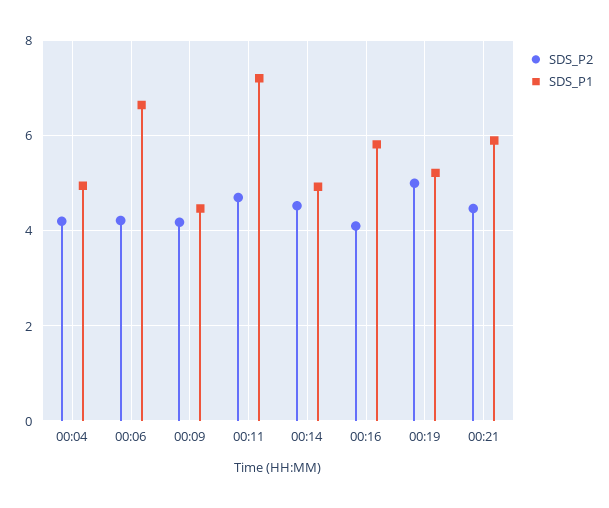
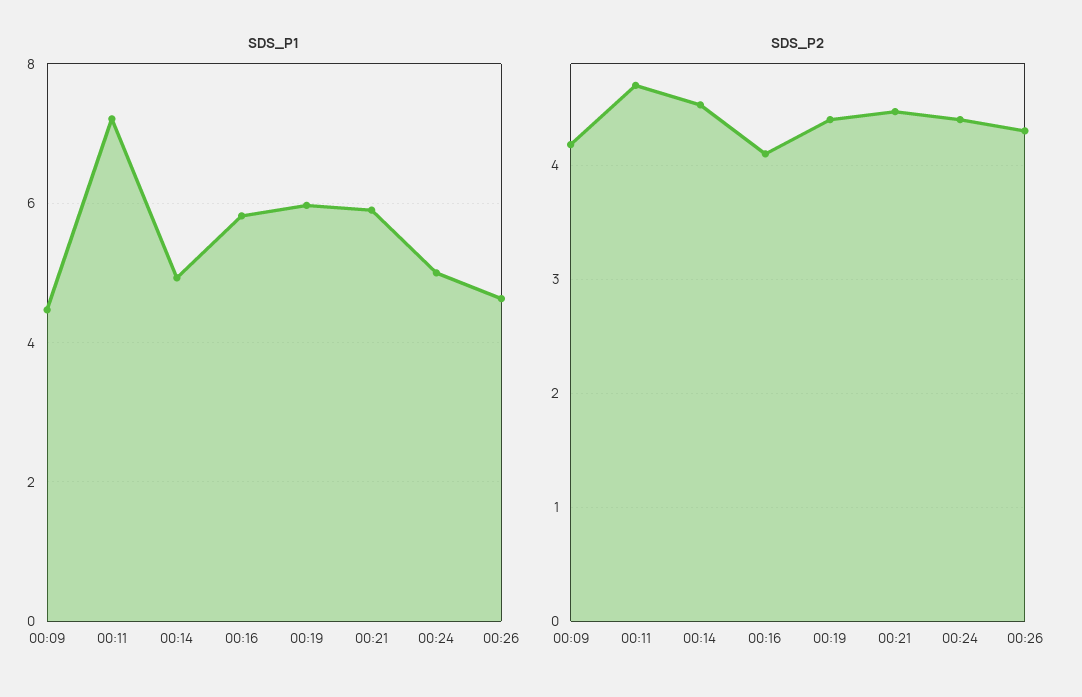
SDS_P2, 00:04: 4.2 -> none
SDS_P1, 00:04: 5 -> none
SDS_P2, 00:06: 4.2 -> none
SDS_P1, 00:06: 6.6 -> none
SDS_P2, 00:19: 5 -> 4.4
SDS_P1, 00:19: 5.2 -> 6
SDS_P1, 00:24: none -> 5
SDS_P1, 00:26: none -> 4.6
SDS_P2, 00:24: none -> 4.4
SDS_P2, 00:26: none -> 4.3

